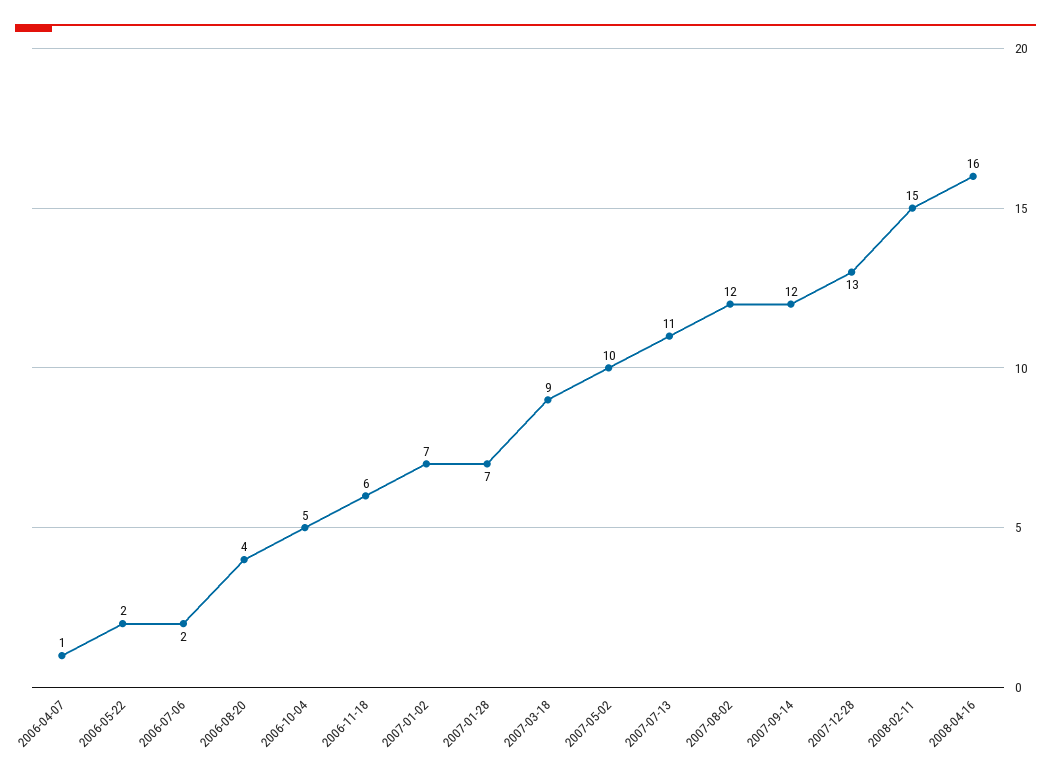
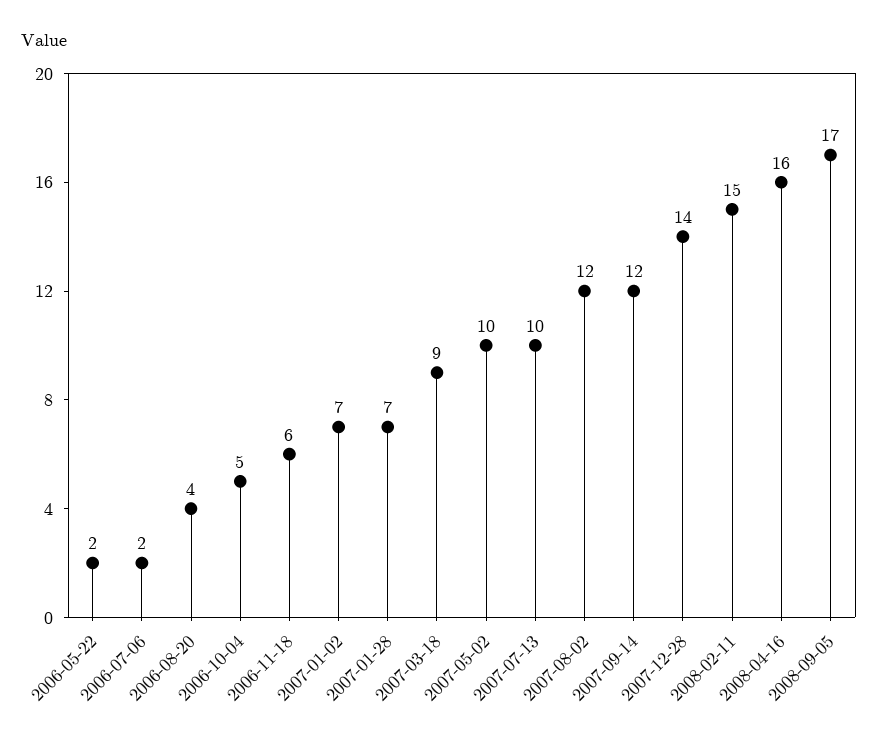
2006-04-07: 1 -> none
2007-07-13: 11 -> 10
2007-12-28: 13 -> 14
2008-09-05: none -> 17

